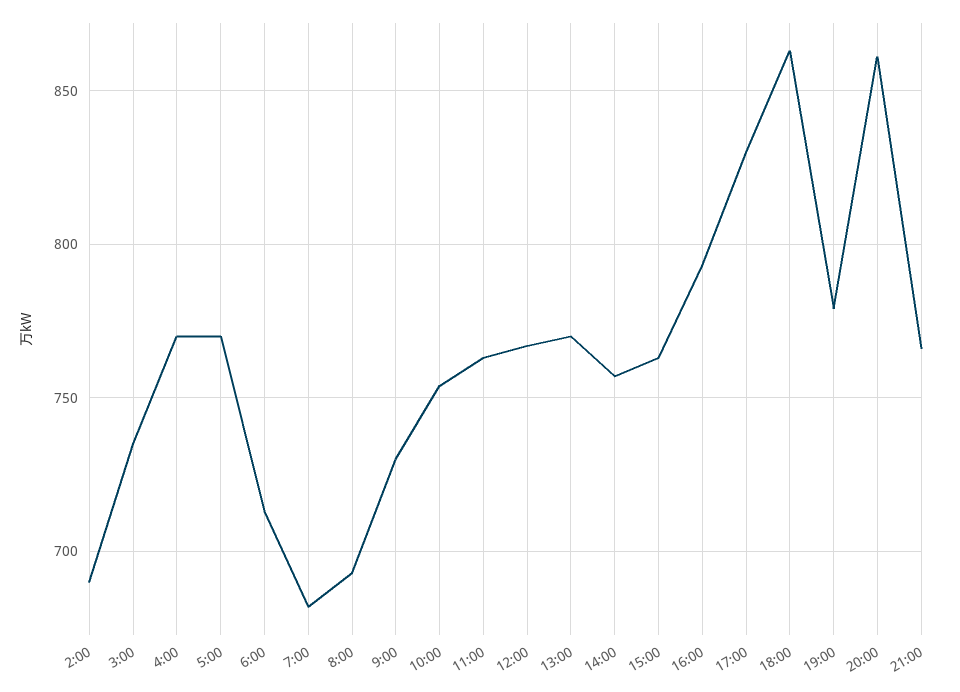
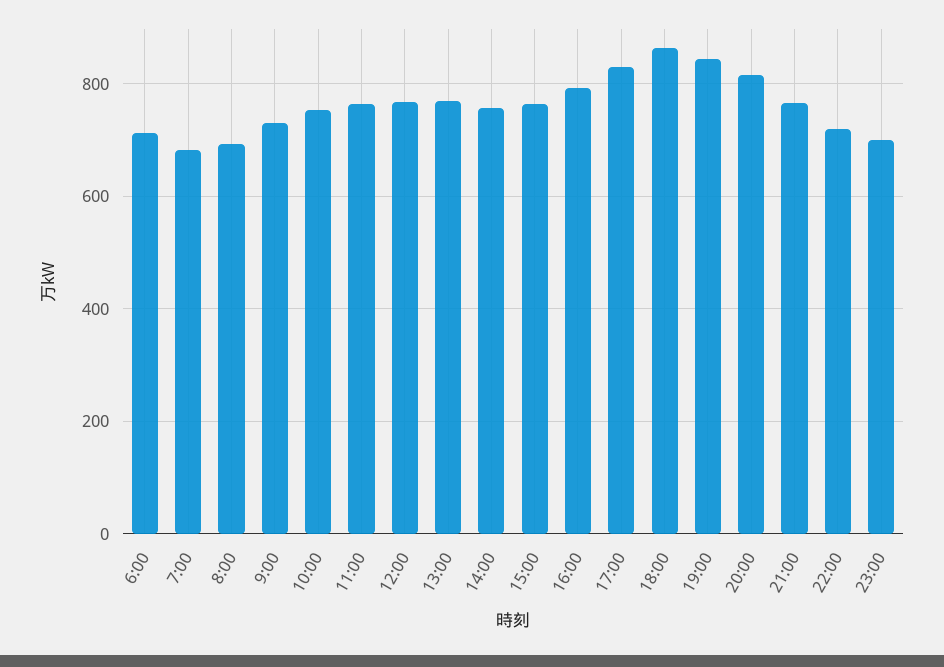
2:00: 690 -> none
3:00: 735 -> none
4:00: 770 -> none
5:00: 770 -> none
19:00: 780 -> 840
20:00: 860 -> 820
22:00: none -> 720
23:00: none -> 700

